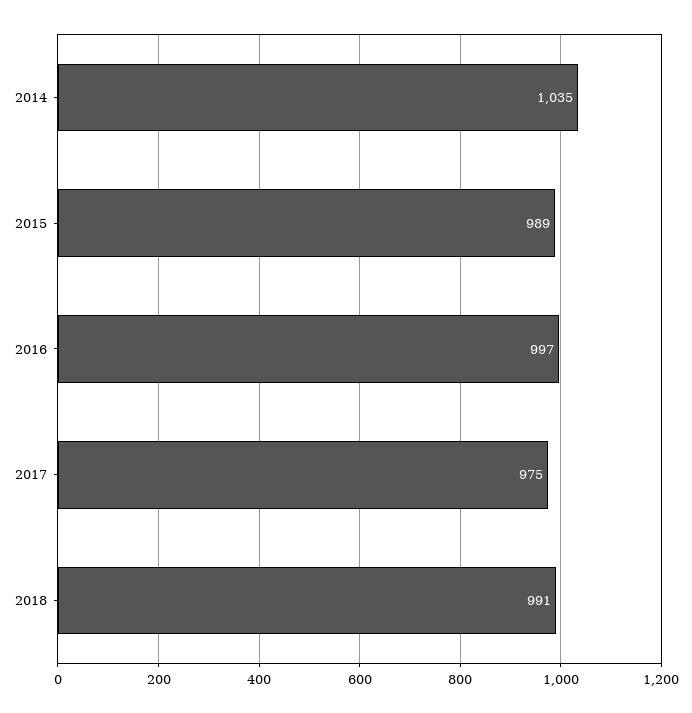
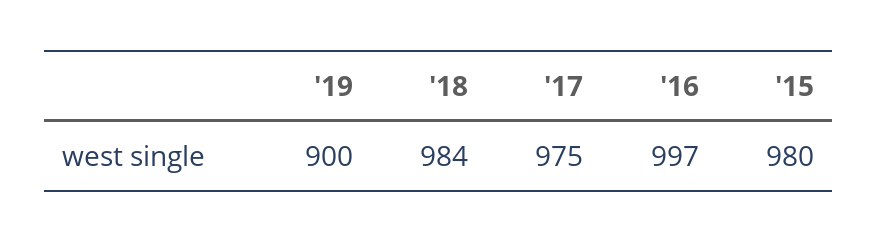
2014: 1035 -> none
2015: 989 -> 980
2018: 991 -> 984
'19: none -> 900

